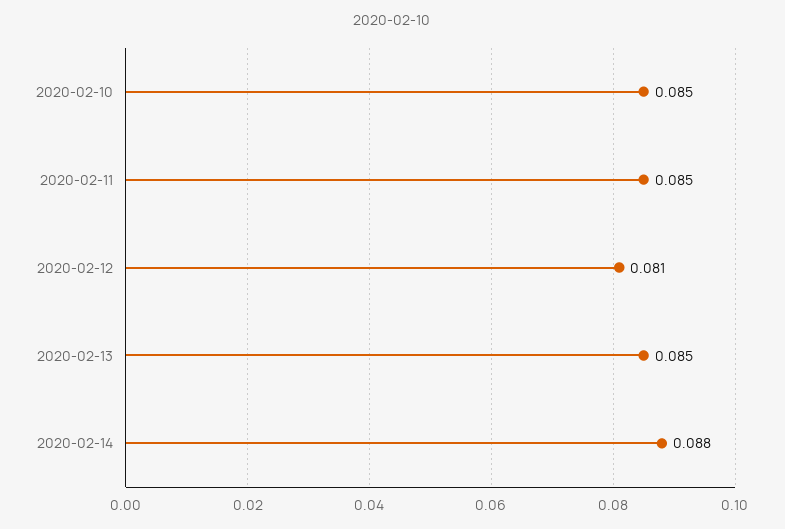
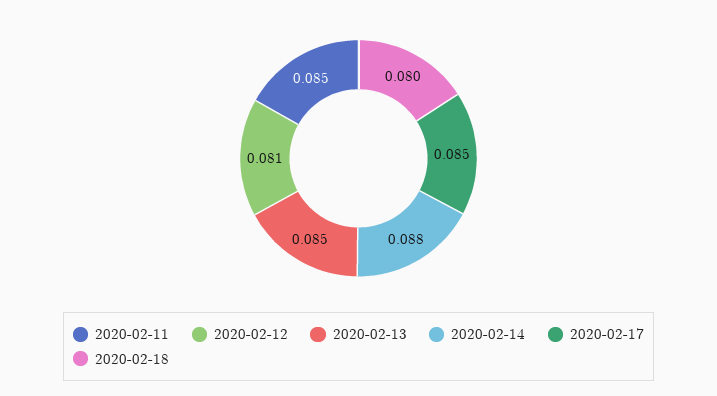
2020-02-10: 0.085 -> none
2020-02-17: none -> 0.085
2020-02-18: none -> 0.08

